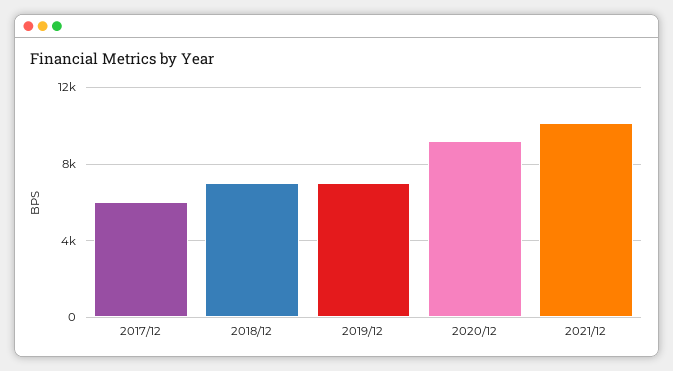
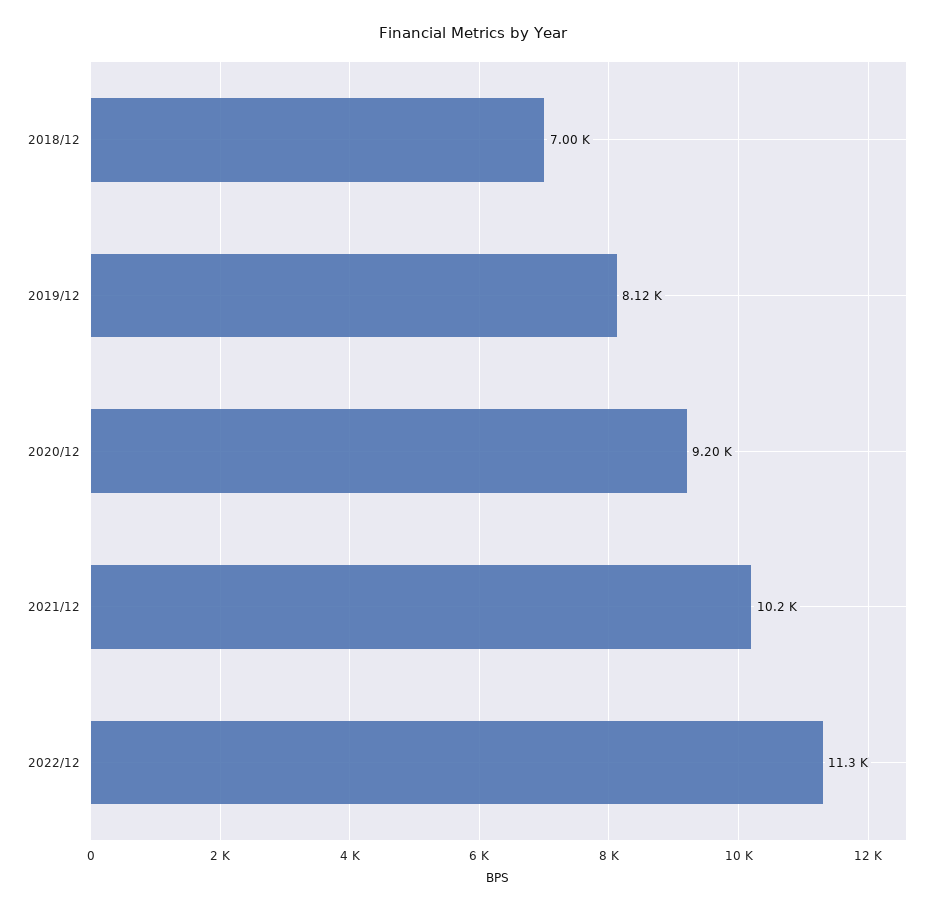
2017/12: 6000 -> none
2019/12: 7000 -> 8120
2022/12: none -> 11300

